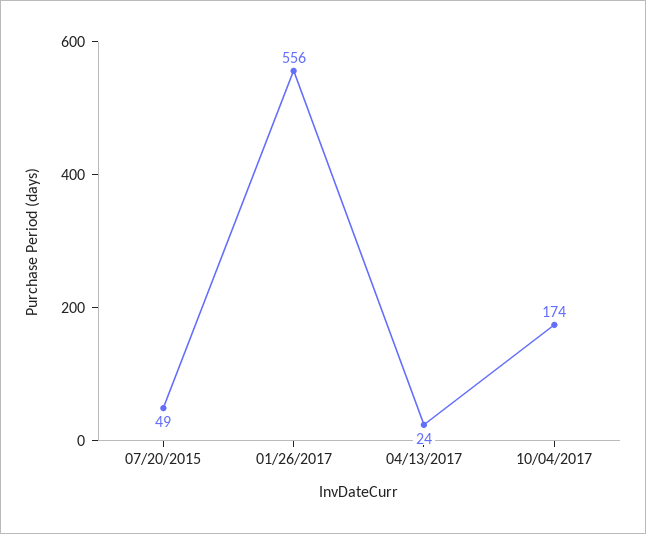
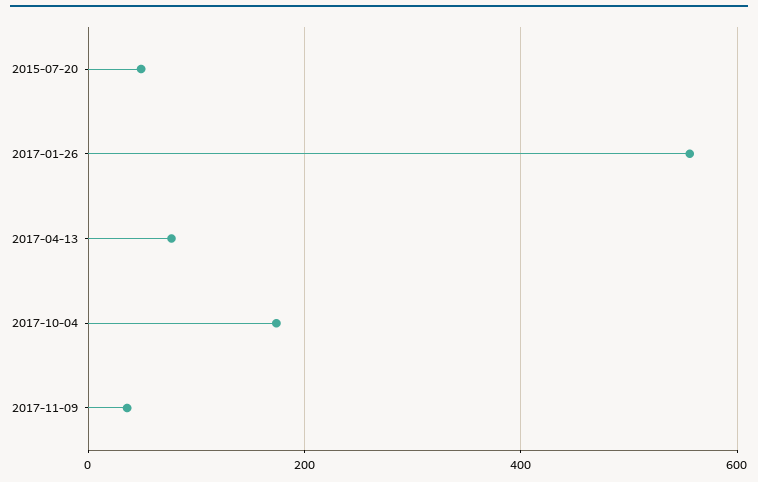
04/13/2017: 24 -> 80
2017-11-09: none -> 40

